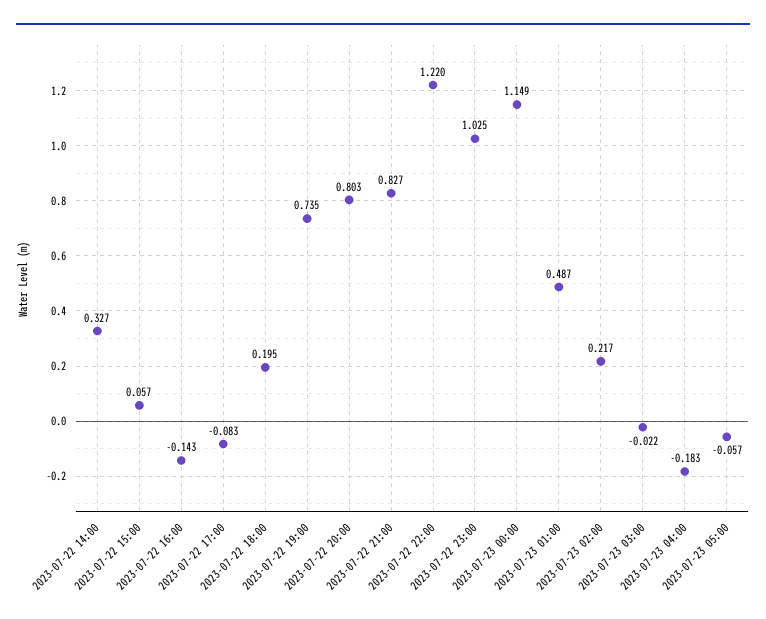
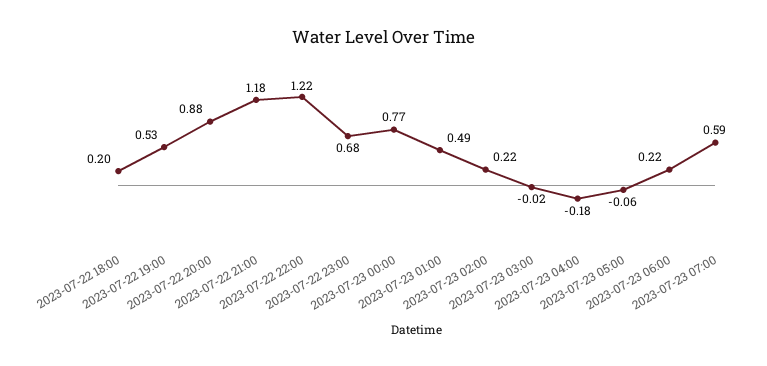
2023-07-22 14:00: 0.327 -> none
2023-07-22 15:00: 0.057 -> none
2023-07-22 16:00: -0.143 -> none
2023-07-22 17:00: -0.083 -> none
2023-07-22 19:00: 0.735 -> 0.53
2023-07-22 20:00: 0.803 -> 0.88
2023-07-22 21:00: 0.827 -> 1.18
2023-07-22 23:00: 1.025 -> 0.68
2023-07-23 00:00: 1.149 -> 0.77
2023-07-23 06:00: none -> 0.22
2023-07-23 07:00: none -> 0.59

